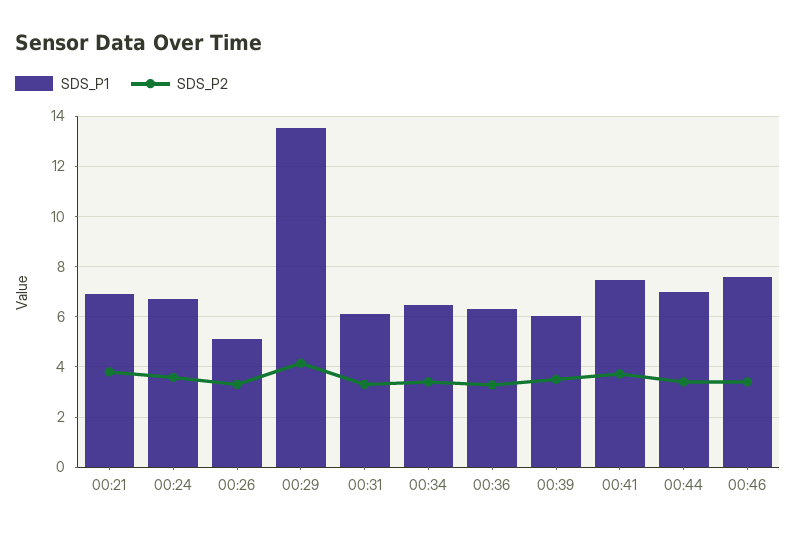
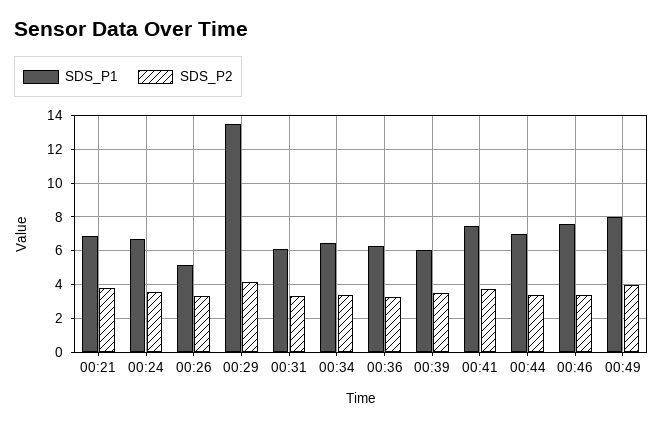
SDS_P1, 00:49: none -> 8
SDS_P2, 00:49: none -> 4

